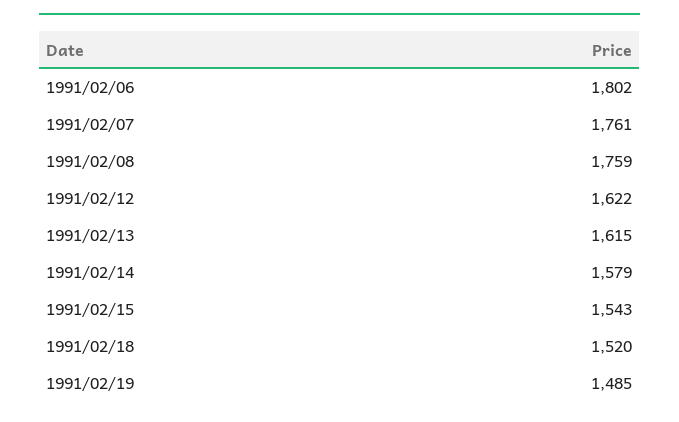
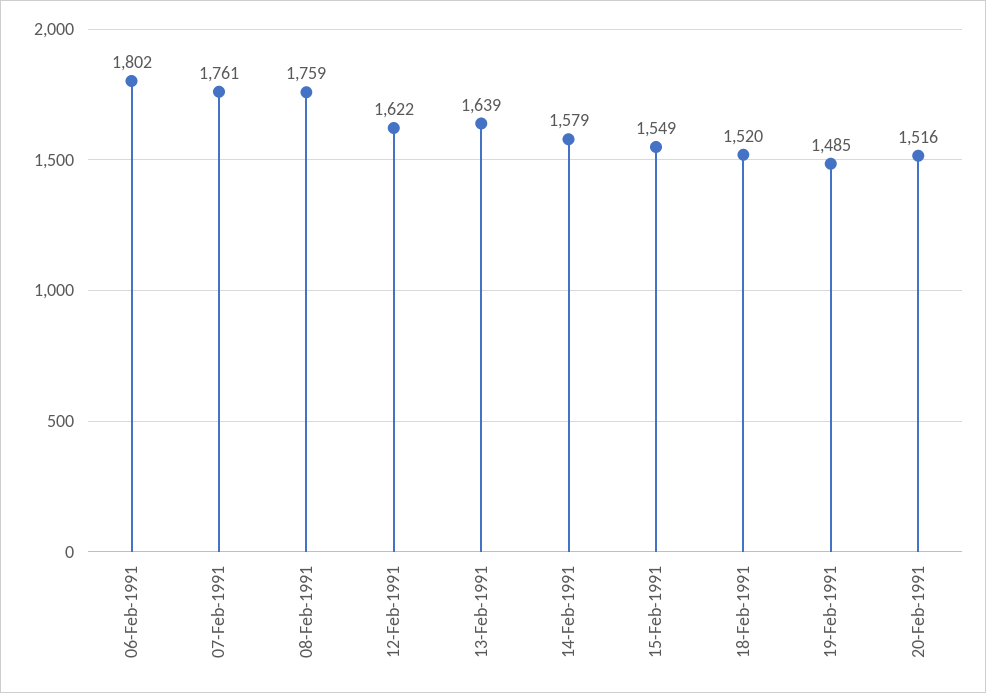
1991/02/13: 1615 -> 1639
1991/02/15: 1543 -> 1549
20-Feb-1991: none -> 1516

